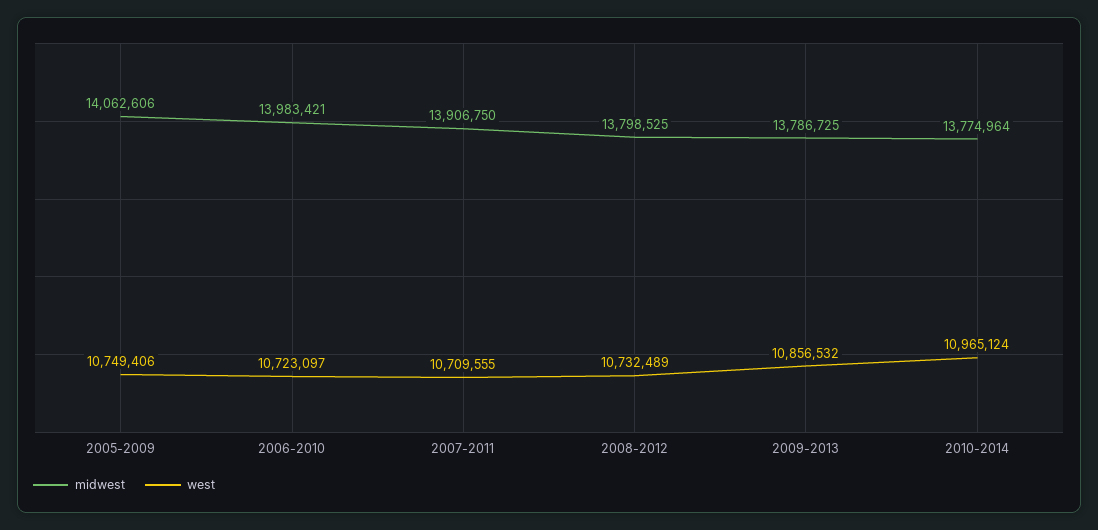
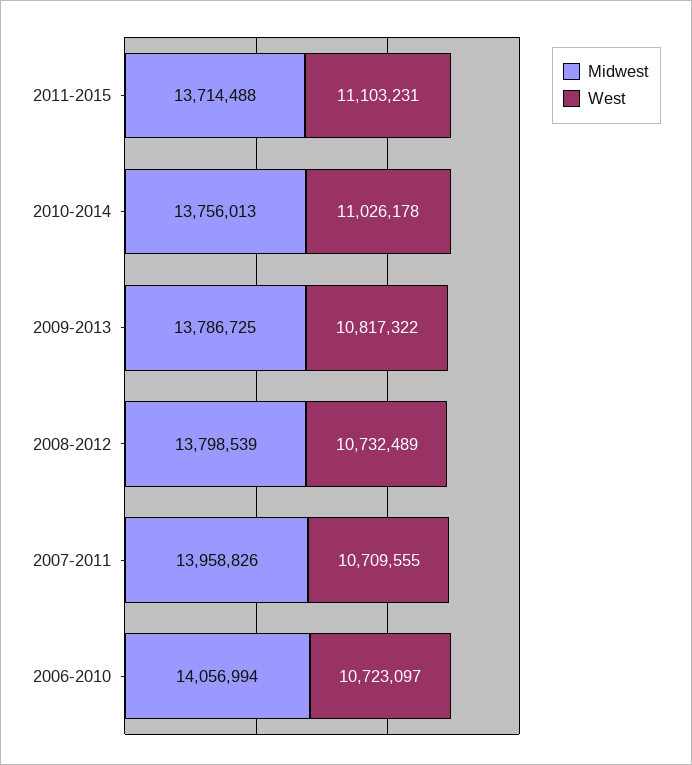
midwest, 2005-2009: 14062606 -> none
west, 2005-2009: 10749406 -> none
midwest, 2006-2010: 13983421 -> 14056994
midwest, 2007-2011: 13906750 -> 13958826
midwest, 2008-2012: 13798525 -> 13798539
west, 2009-2013: 10856532 -> 10817322
midwest, 2010-2014: 13774964 -> 13756013
west, 2010-2014: 10965124 -> 11026178
midwest, 2011-2015: none -> 13714488
west, 2011-2015: none -> 11103231

